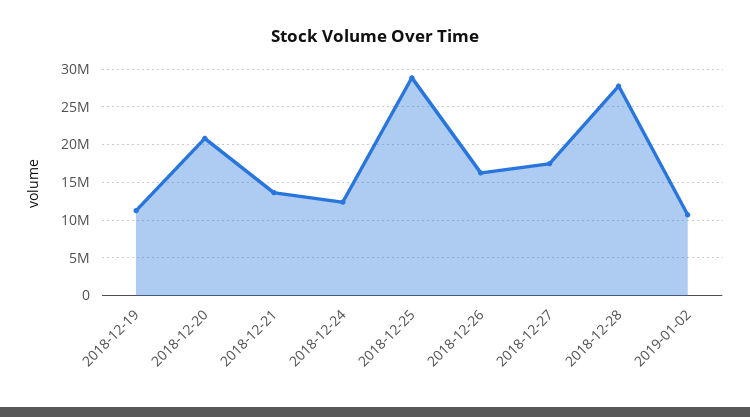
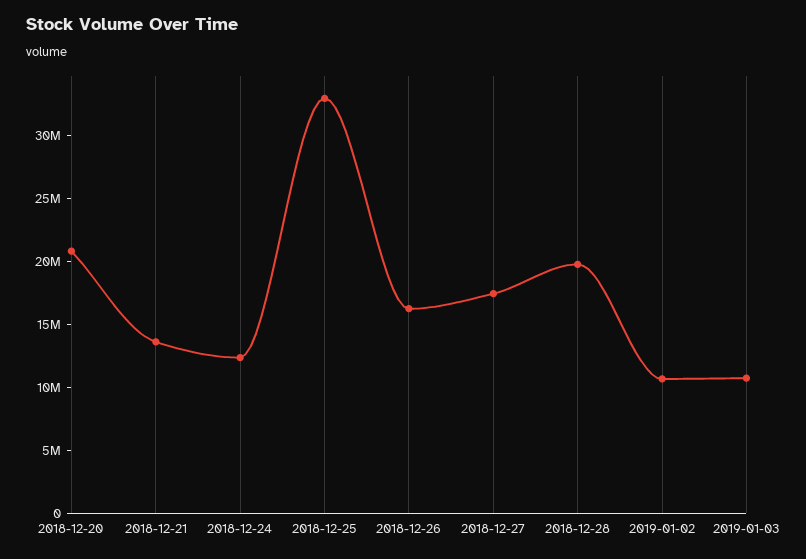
2018-12-19: 11000000 -> none
2018-12-25: 29000000 -> 33000000
2018-12-28: 28000000 -> 20000000
2019-01-03: none -> 11000000

